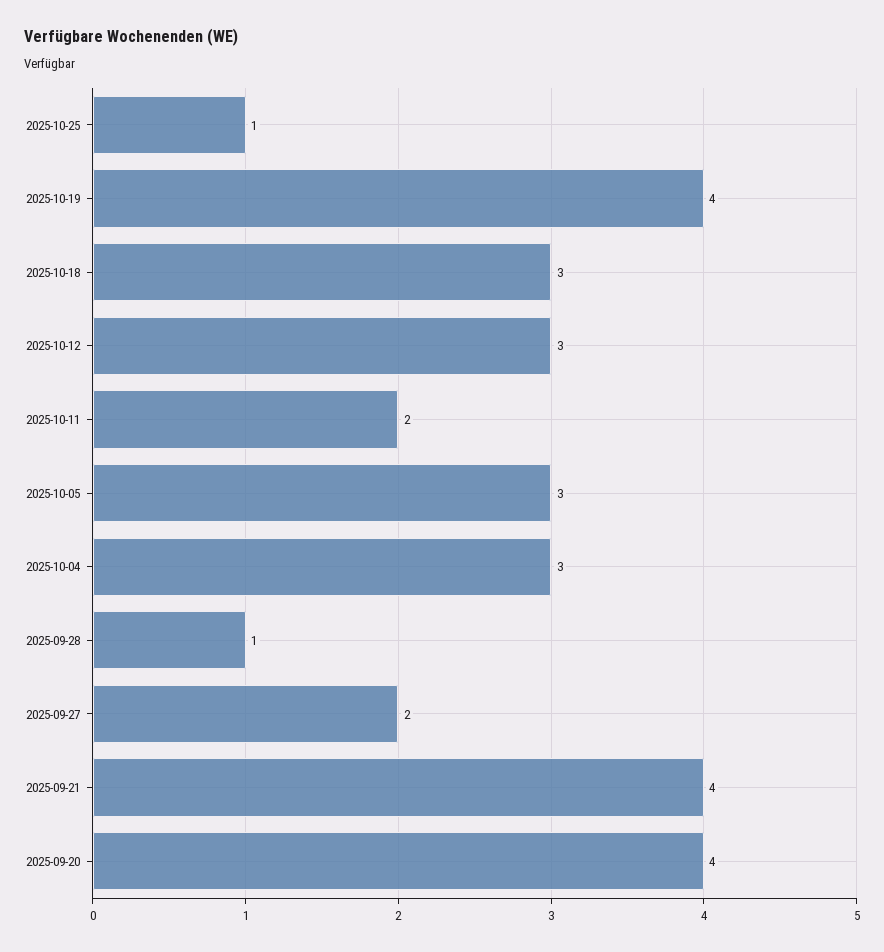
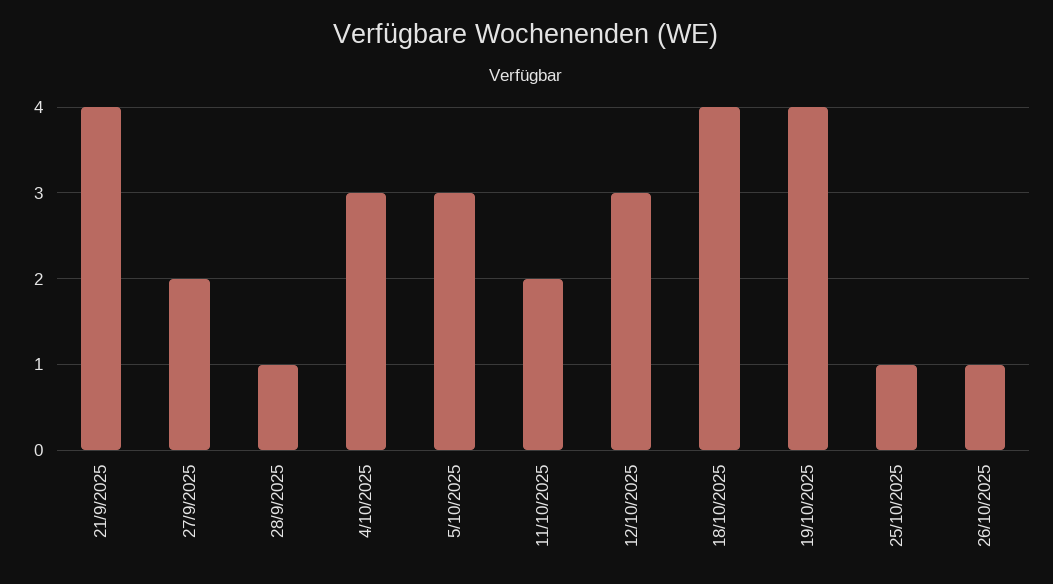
2025-10-18: 3 -> 4
2025-09-20: 4 -> none
26/10/2025: none -> 1

